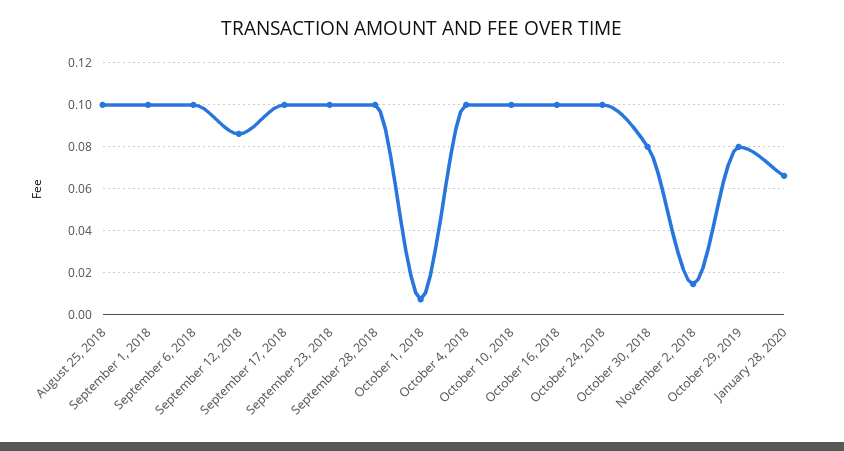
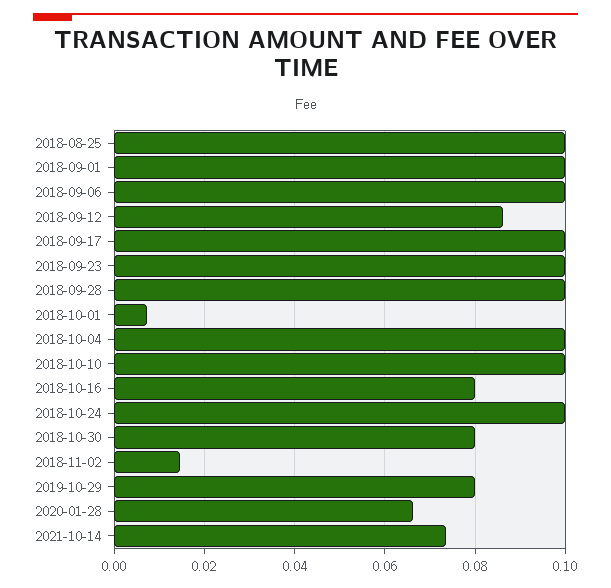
October 16, 2018: 0.1 -> 0.08
2021-10-14: none -> 0.074

